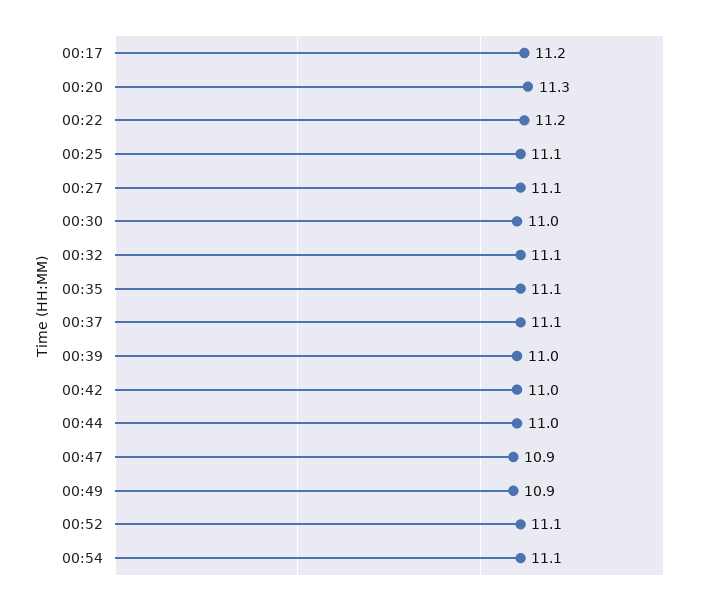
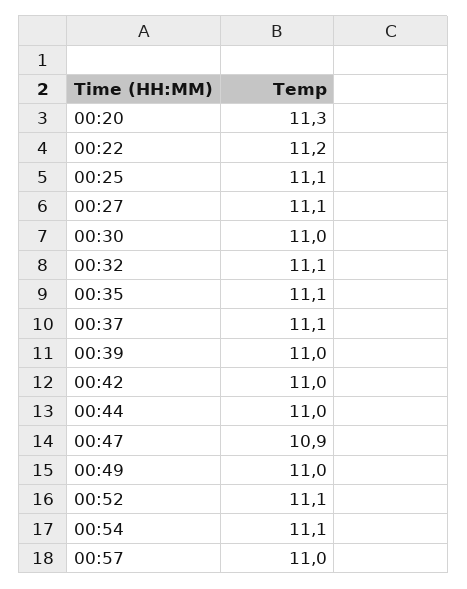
00:17: 11.2 -> none
00:49: 10.9 -> 11
00:57: none -> 11

